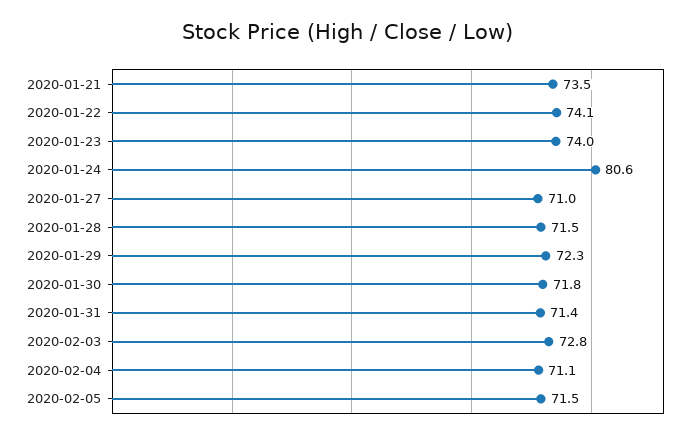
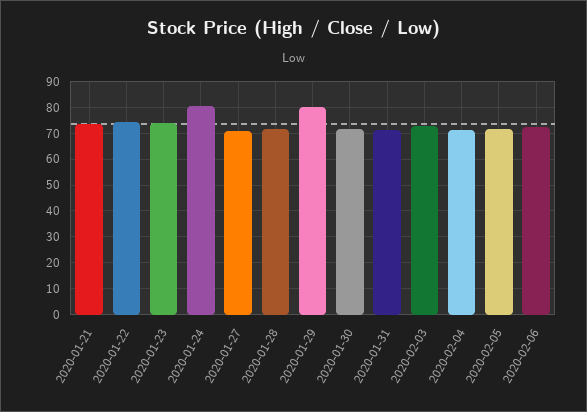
2020-01-29: 72.3 -> 80
2020-02-06: none -> 72.5

